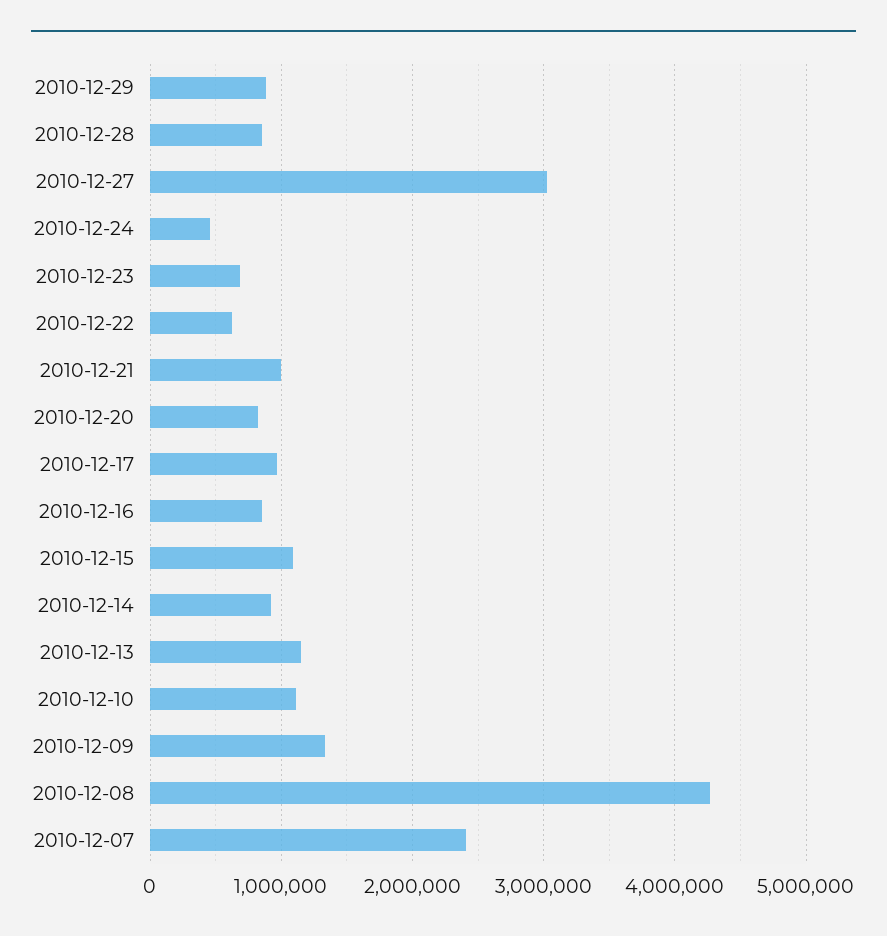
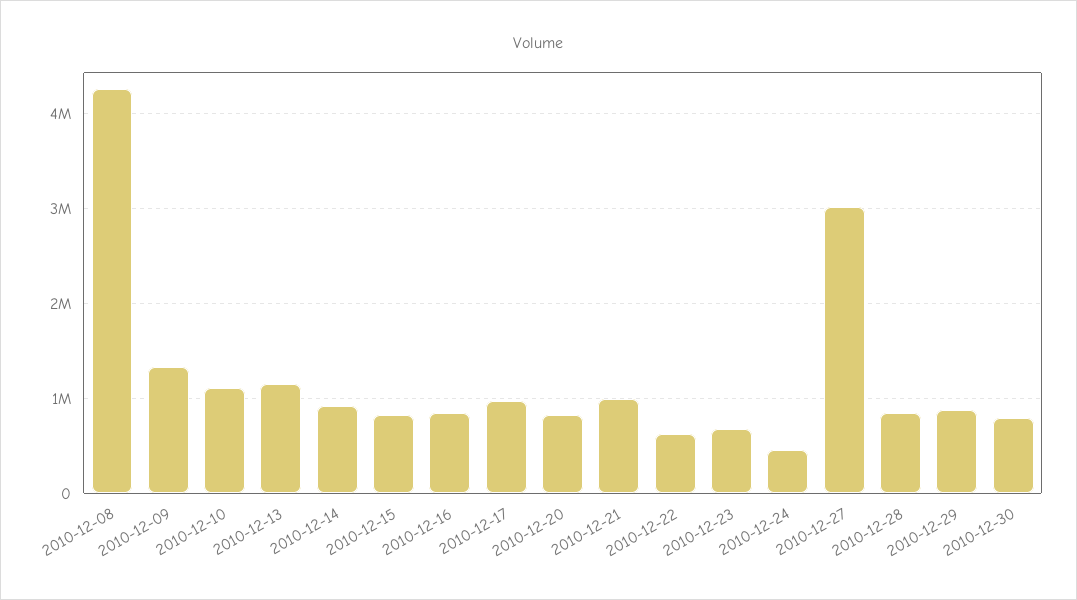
2010-12-15: 1100000 -> 800000
2010-12-07: 2400000 -> none
2010-12-30: none -> 800000

